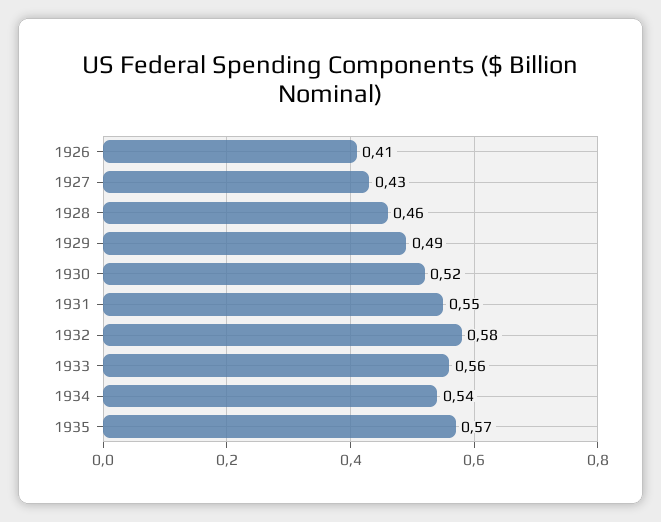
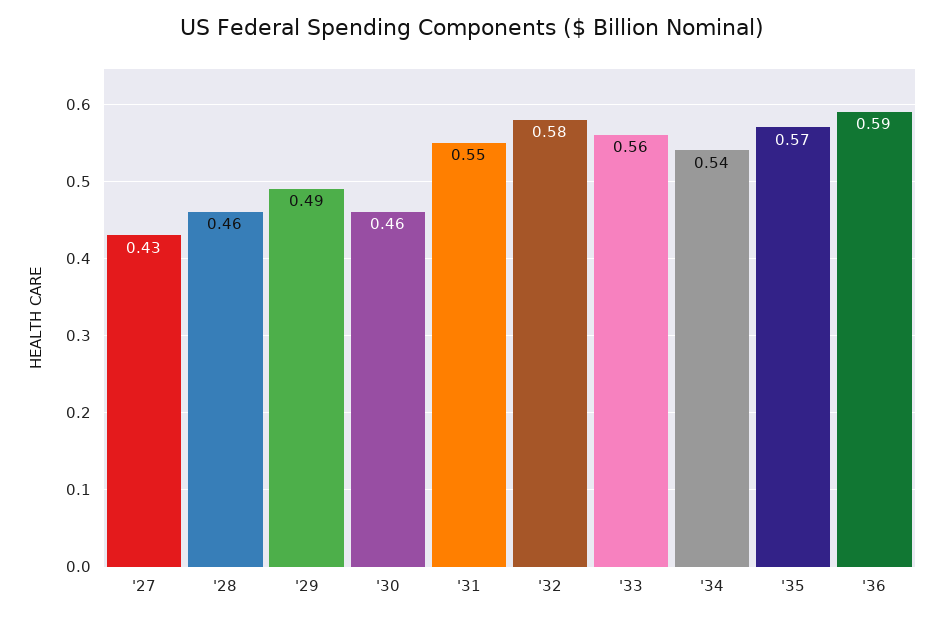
1926: 0.41 -> none
1930: 0.52 -> 0.46
'36: none -> 0.59

